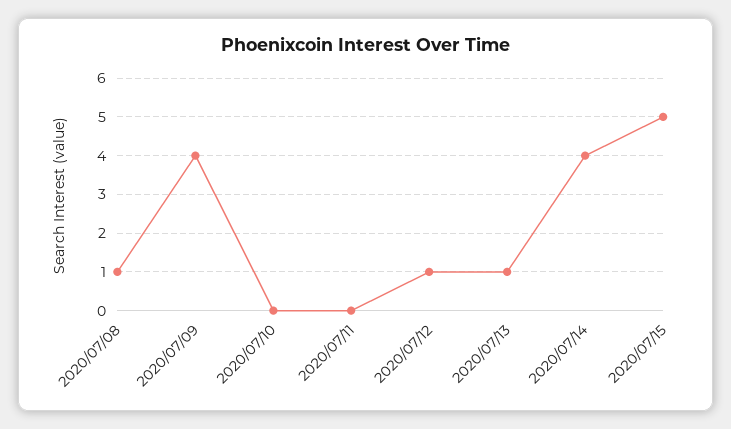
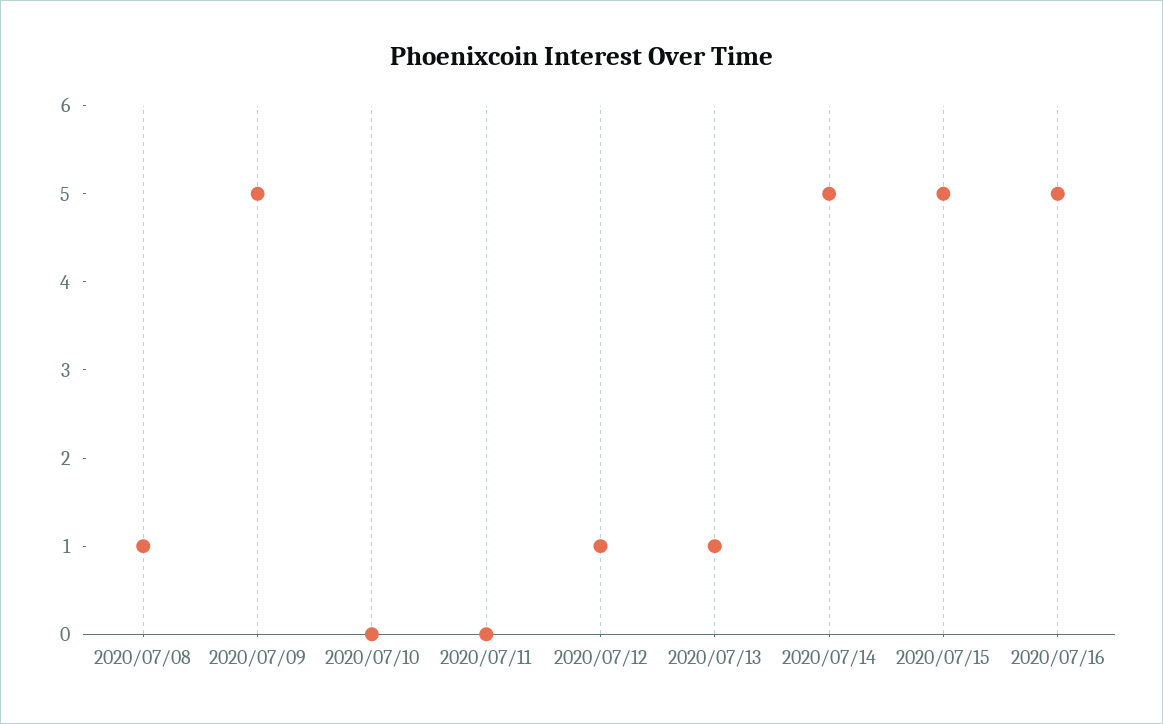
2020/07/09: 4 -> 5
2020/07/14: 4 -> 5
2020/07/16: none -> 5

